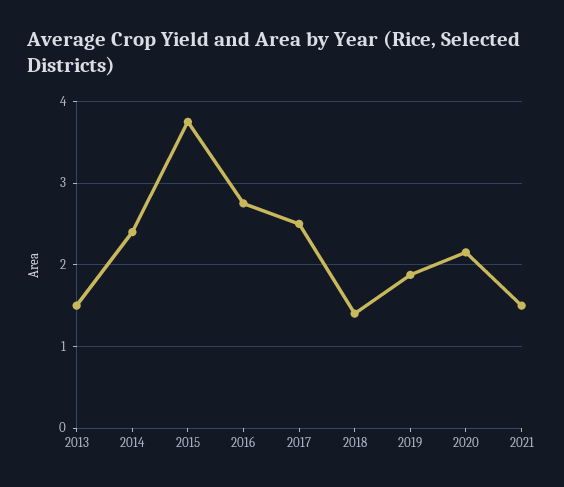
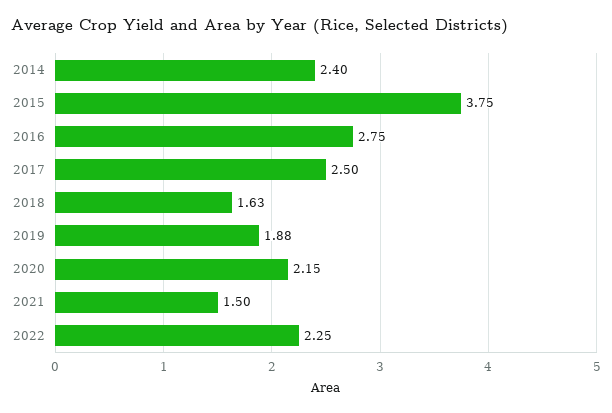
2013: 1.5 -> none
2018: 1.4 -> 1.63
2022: none -> 2.25

